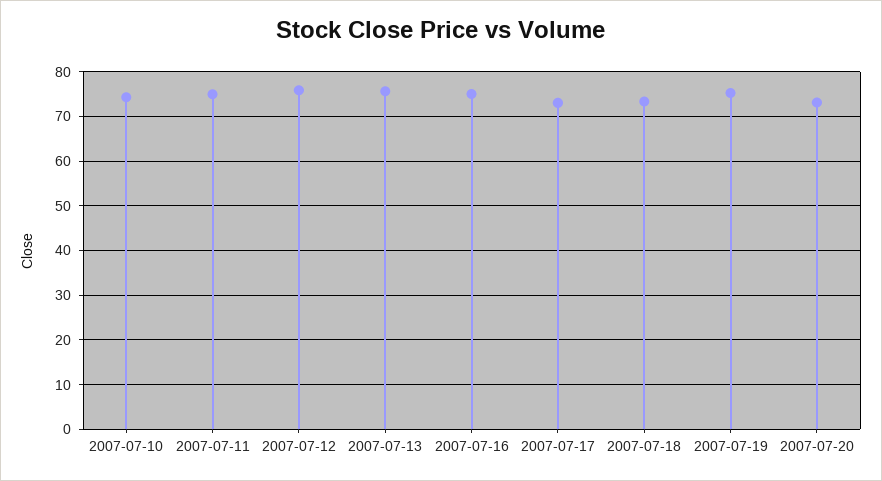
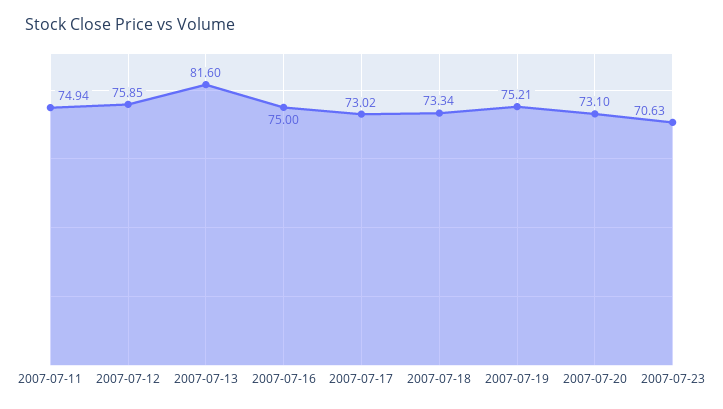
2007-07-10: 74 -> none
2007-07-13: 76 -> 81.6
2007-07-23: none -> 70.63

